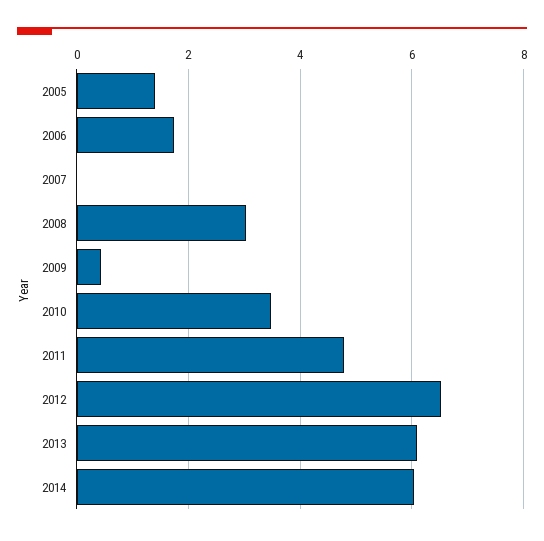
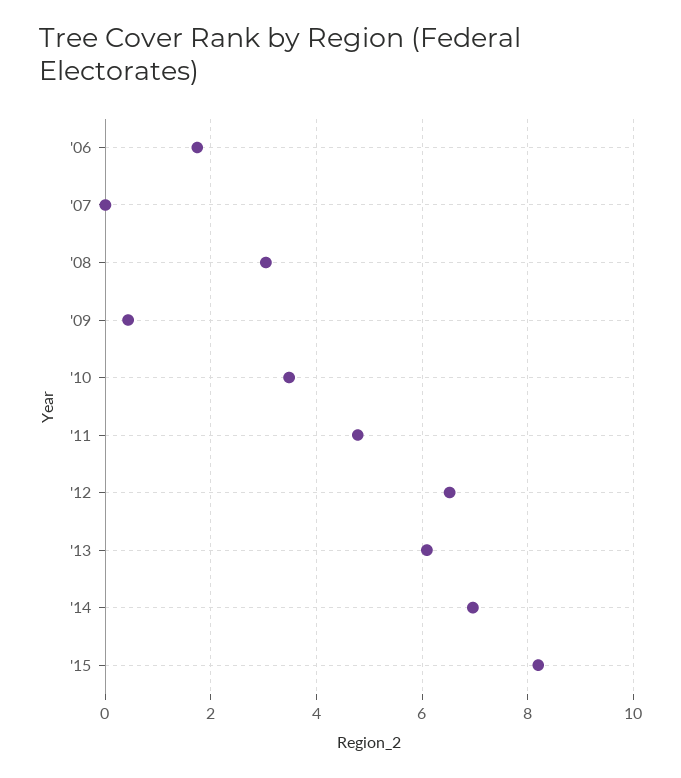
2005: 1.4 -> none
2014: 6 -> 7
'15: none -> 8.2

